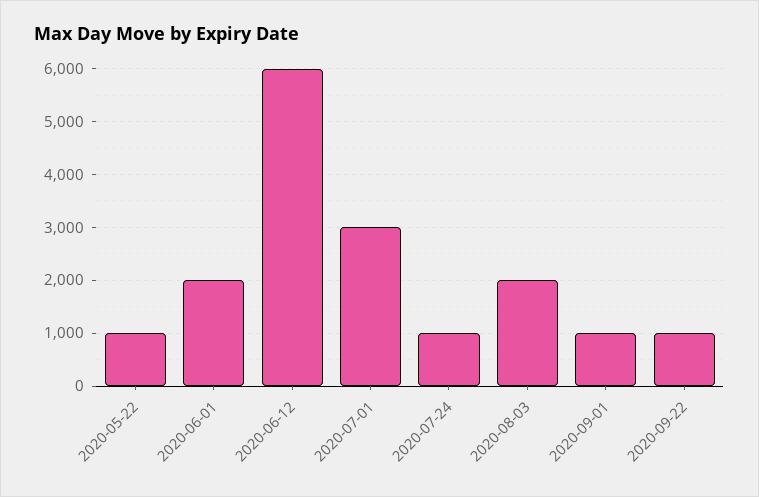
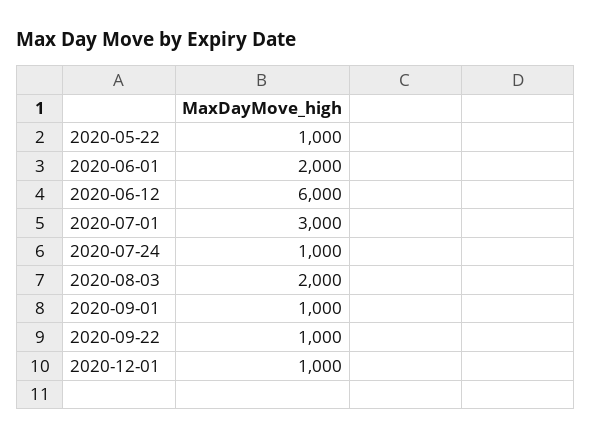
2020-12-01: none -> 1000

